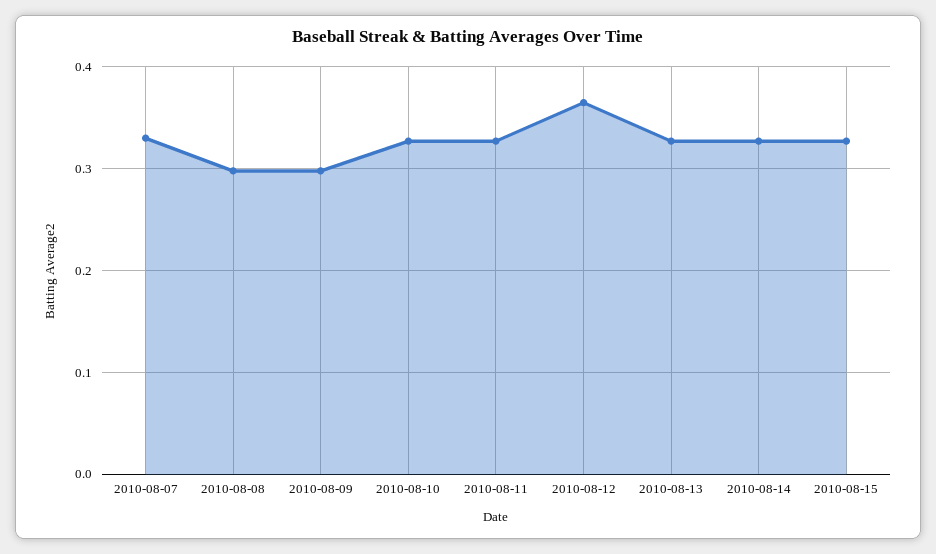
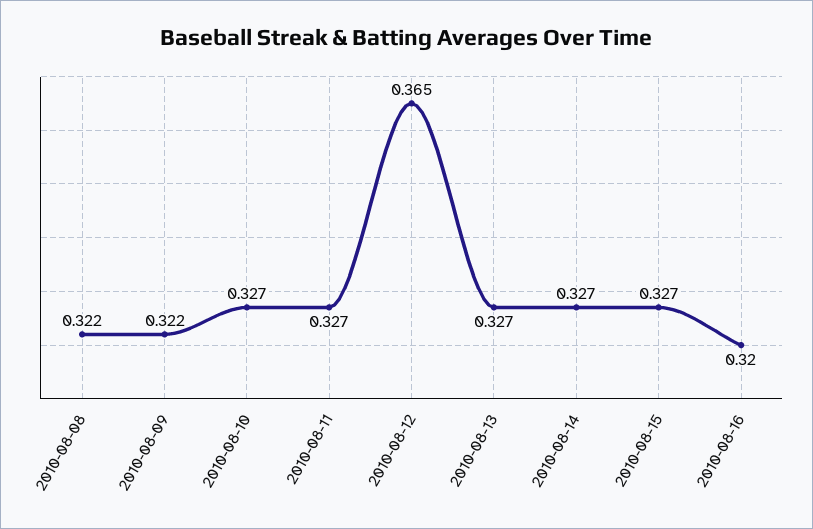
2010-08-07: 0.33 -> none
2010-08-08: 0.3 -> 0.322
2010-08-09: 0.3 -> 0.322
2010-08-16: none -> 0.32

